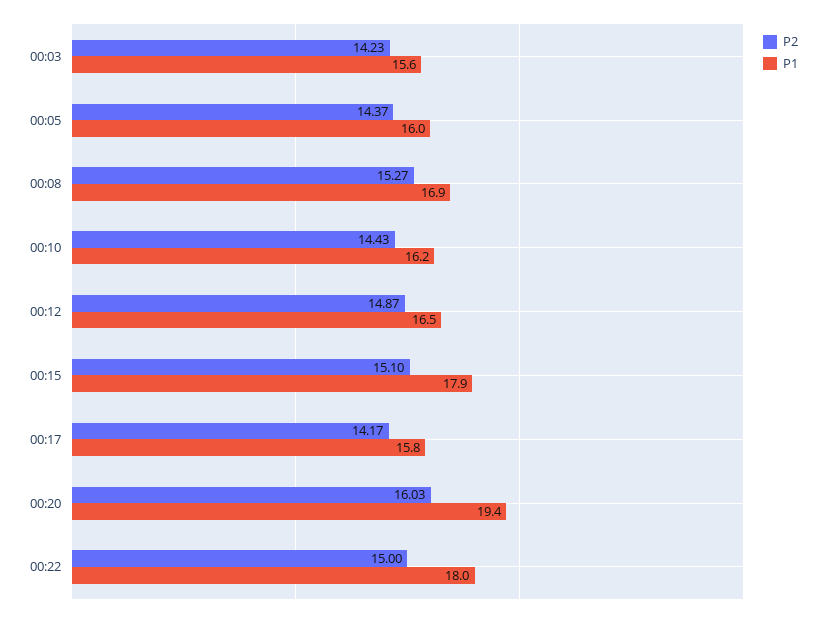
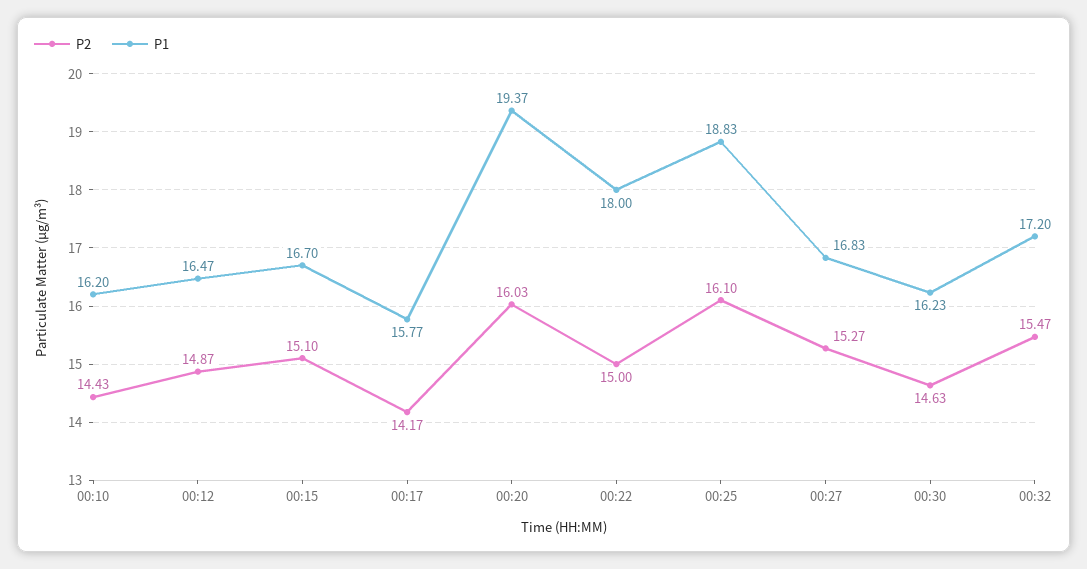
P2, 00:03: 14.23 -> none
P1, 00:03: 15.6 -> none
P2, 00:05: 14.37 -> none
P1, 00:05: 16 -> none
P2, 00:08: 15.27 -> none
P1, 00:08: 16.9 -> none
P1, 00:15: 17.9 -> 16.7
P2, 00:25: none -> 16.1
P1, 00:25: none -> 18.83
P2, 00:27: none -> 15.27
P1, 00:27: none -> 16.83
P2, 00:30: none -> 14.63
P1, 00:30: none -> 16.23
P2, 00:32: none -> 15.47
P1, 00:32: none -> 17.2

